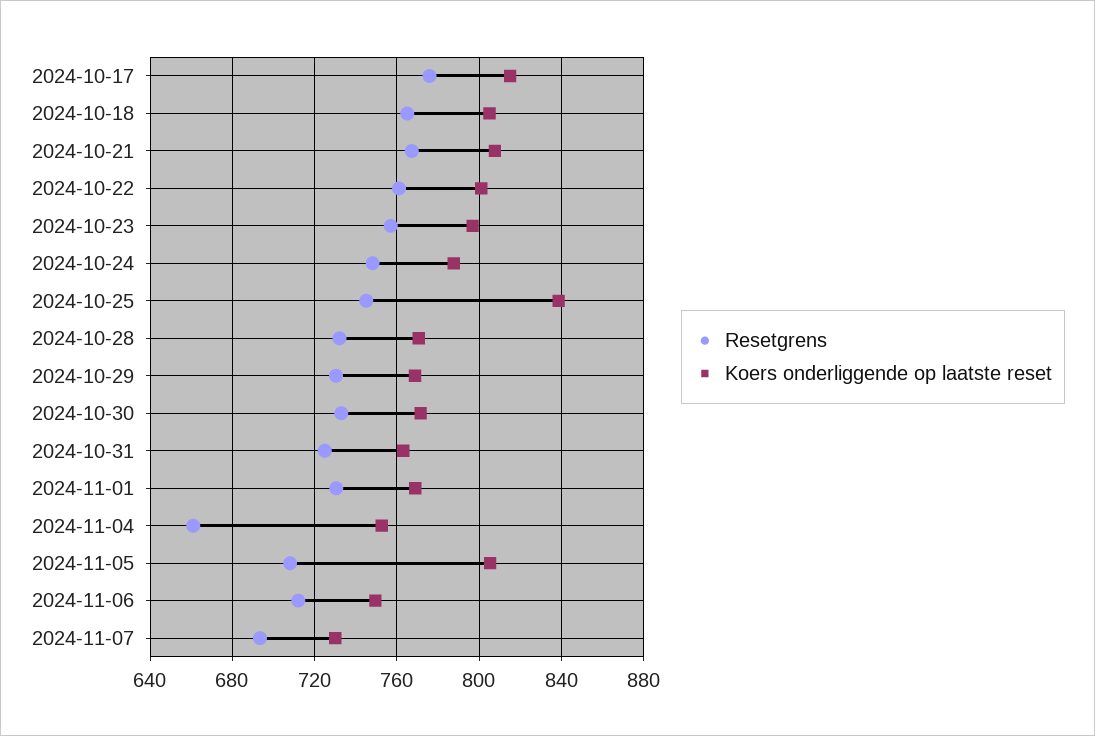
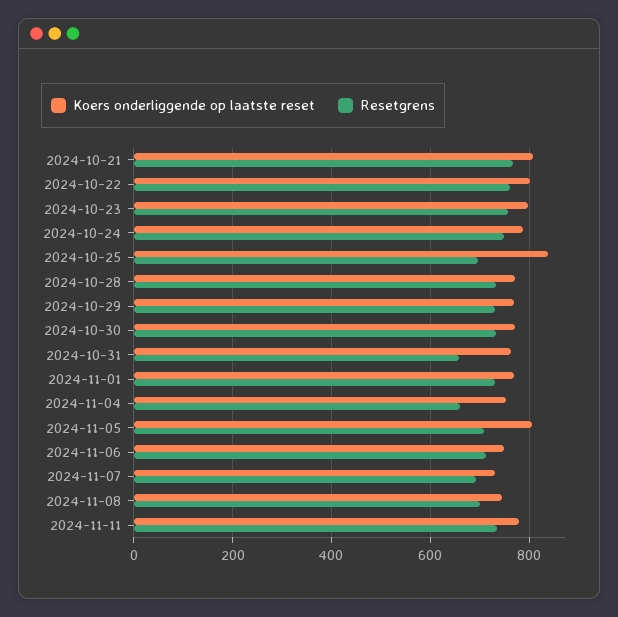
Resetgrens, 2024-10-17: 775 -> none
Koers onderliggende op laatste reset, 2024-10-17: 815 -> none
Resetgrens, 2024-10-18: 765 -> none
Koers onderliggende op laatste reset, 2024-10-18: 805 -> none
Resetgrens, 2024-10-25: 745 -> 700
Resetgrens, 2024-10-31: 725 -> 660
Koers onderliggende op laatste reset, 2024-11-08: none -> 740
Resetgrens, 2024-11-08: none -> 700
Koers onderliggende op laatste reset, 2024-11-11: none -> 780
Resetgrens, 2024-11-11: none -> 740

